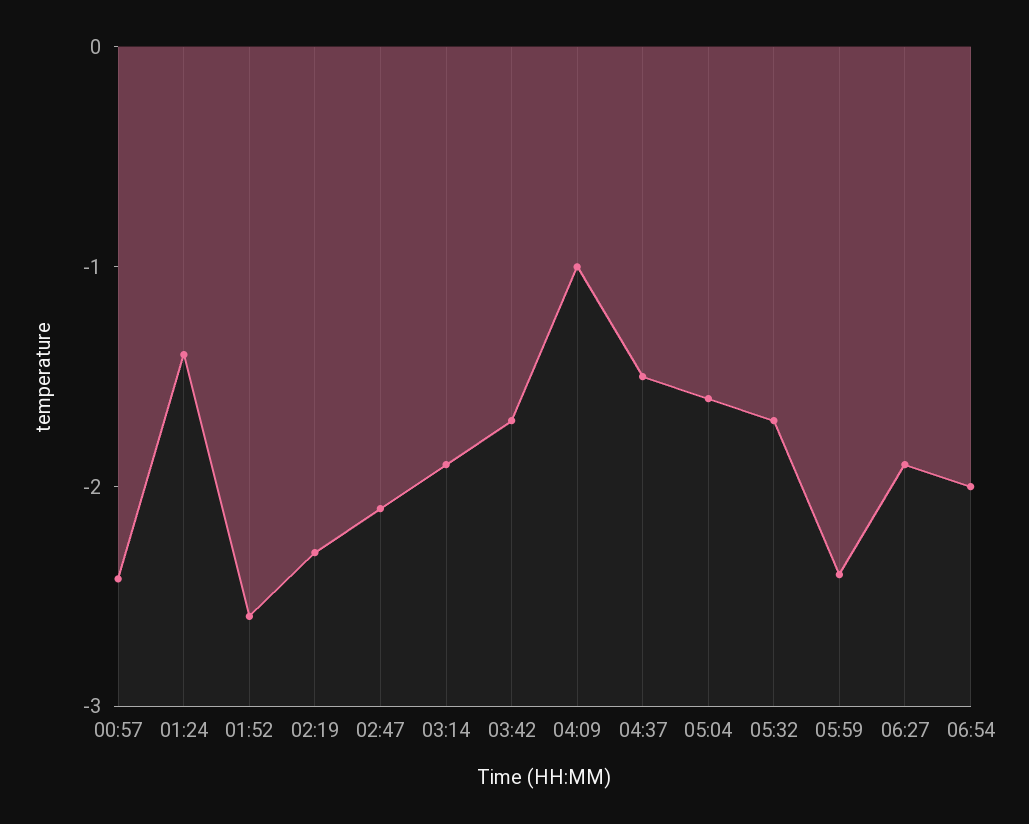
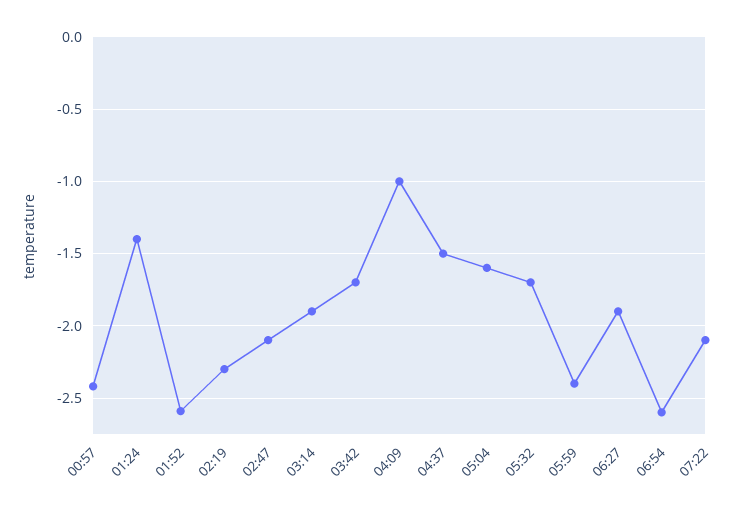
06:54: -2 -> -2.6
07:22: none -> -2.1

